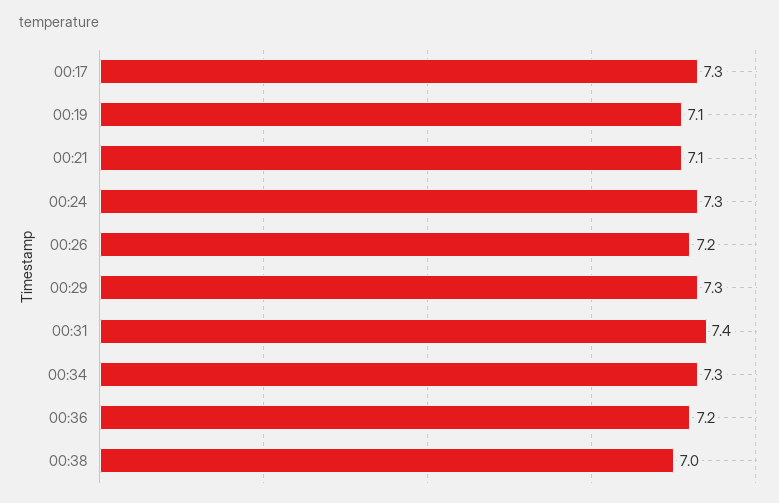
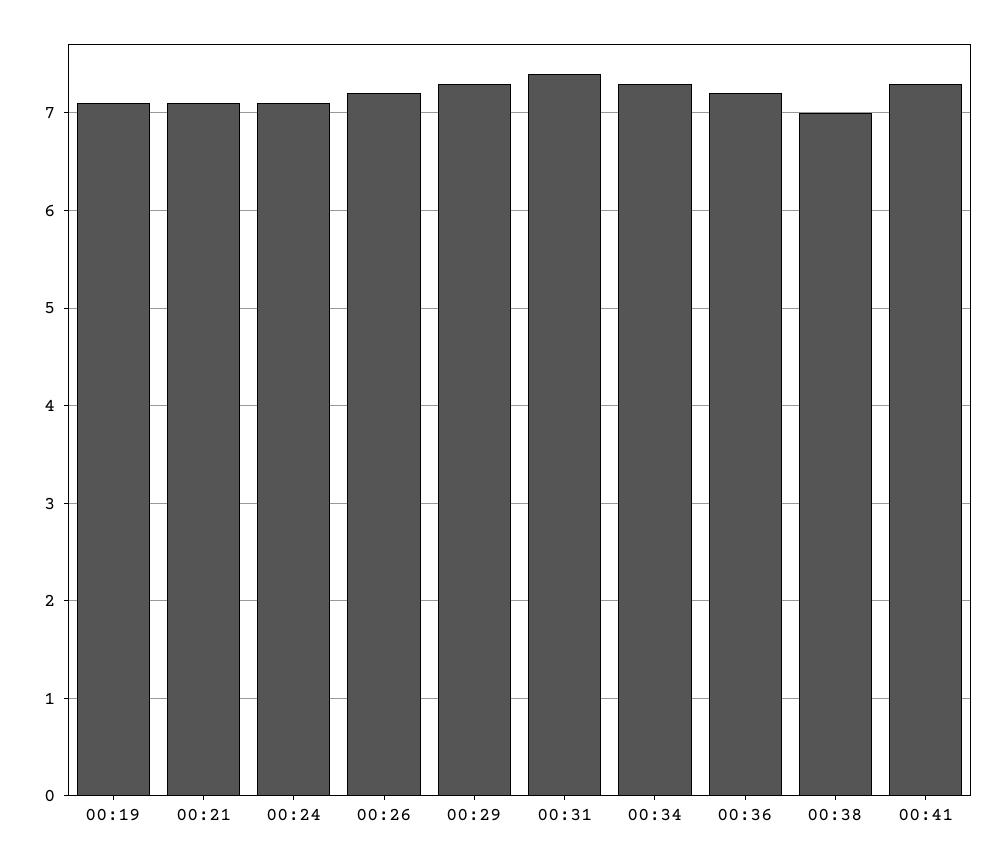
00:17: 7.3 -> none
00:24: 7.3 -> 7.1
00:41: none -> 7.3

